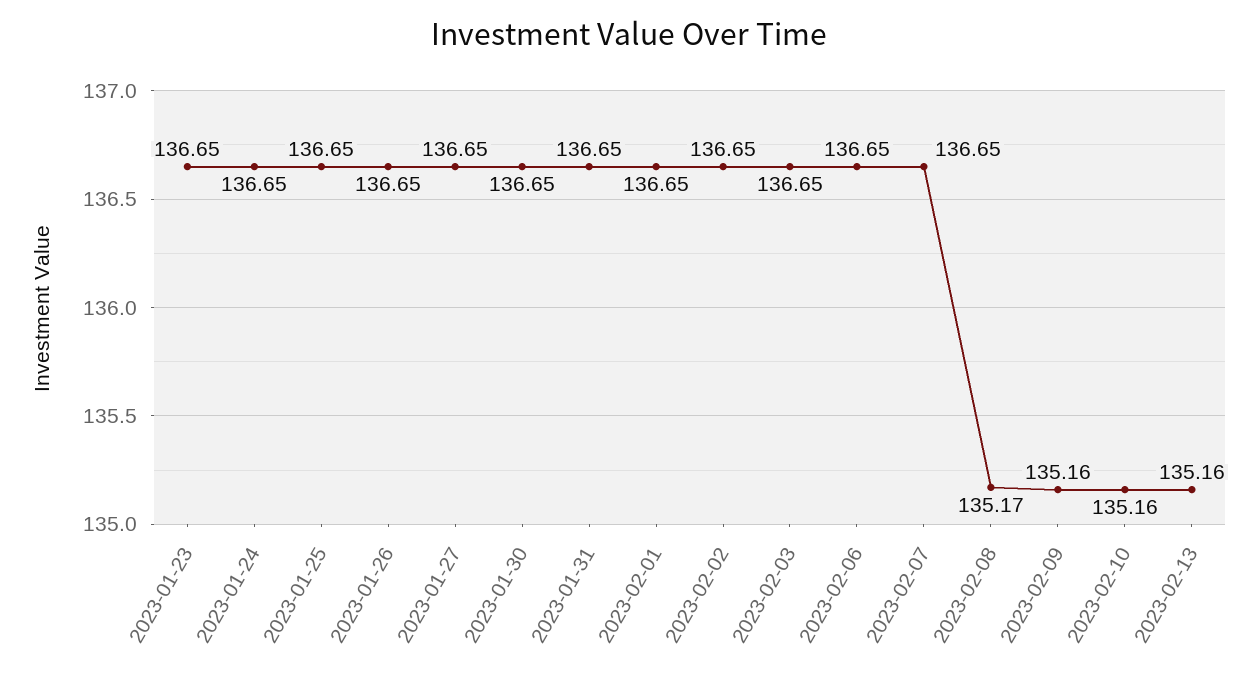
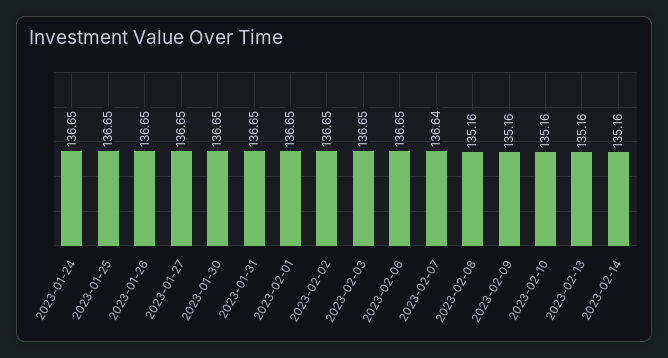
2023-01-23: 136.65 -> none
2023-02-07: 136.65 -> 136.64
2023-02-08: 135.17 -> 135.16
2023-02-14: none -> 135.16

